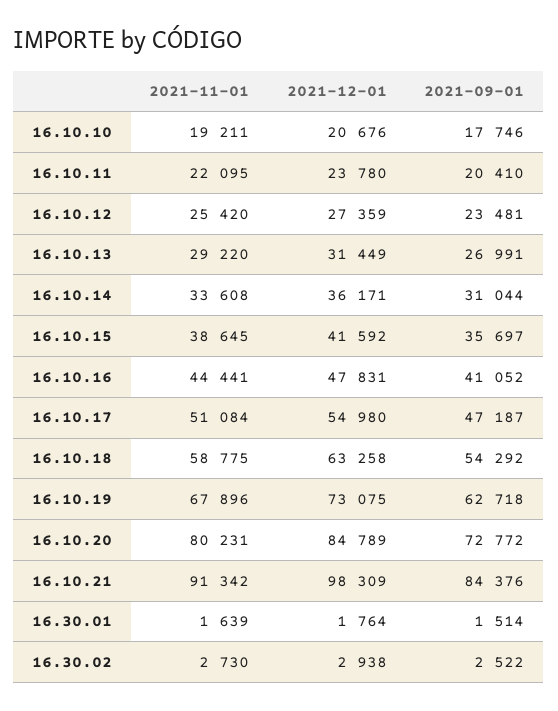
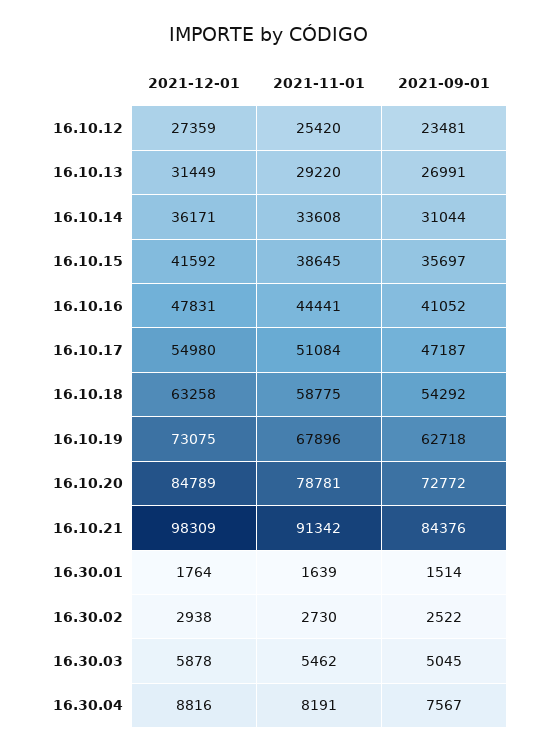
2021-11-01, 16.10.10: 19211 -> none
2021-12-01, 16.10.10: 20676 -> none
2021-09-01, 16.10.10: 17746 -> none
2021-11-01, 16.10.11: 22095 -> none
2021-12-01, 16.10.11: 23780 -> none
2021-09-01, 16.10.11: 20410 -> none
2021-11-01, 16.10.20: 80231 -> 78781
2021-12-01, 16.30.03: none -> 5878
2021-11-01, 16.30.03: none -> 5462
2021-09-01, 16.30.03: none -> 5045
2021-12-01, 16.30.04: none -> 8816
2021-11-01, 16.30.04: none -> 8191
2021-09-01, 16.30.04: none -> 7567

